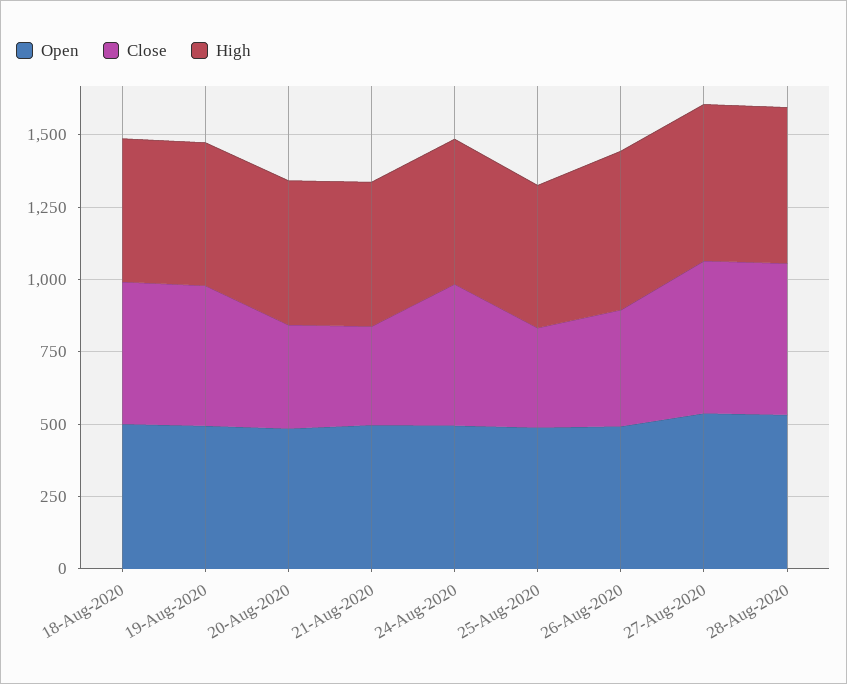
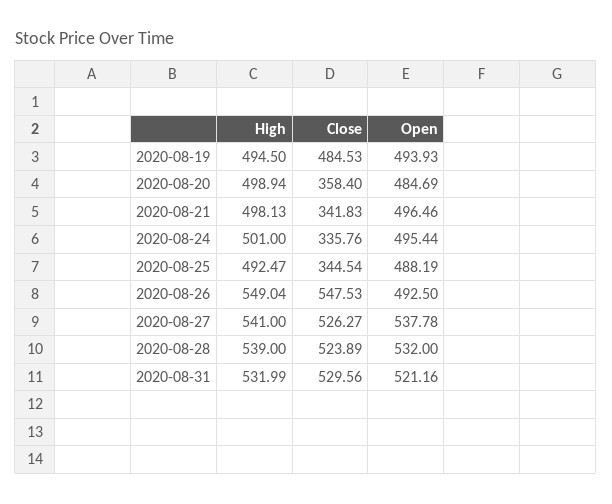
Open, 18-Aug-2020: 500 -> none
Close, 18-Aug-2020: 500 -> none
High, 18-Aug-2020: 500 -> none
Close, 24-Aug-2020: 500 -> 335.76
Close, 26-Aug-2020: 400 -> 547.53
High, 2020-08-31: none -> 531.99
Close, 2020-08-31: none -> 529.56
Open, 2020-08-31: none -> 521.16

